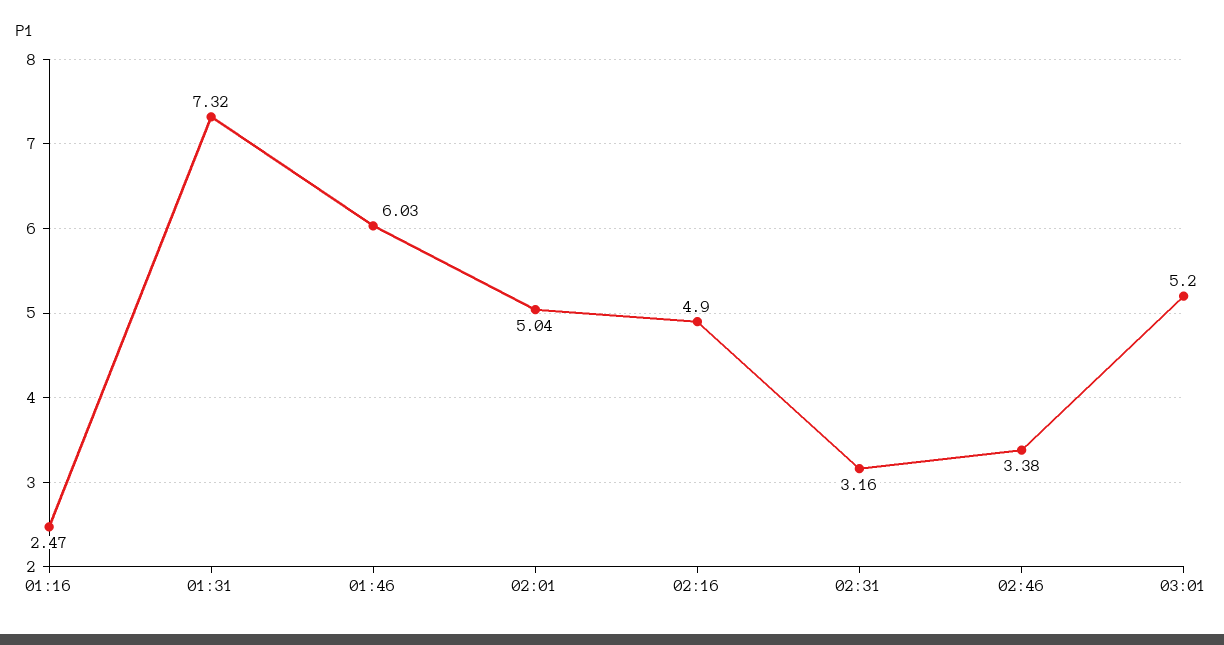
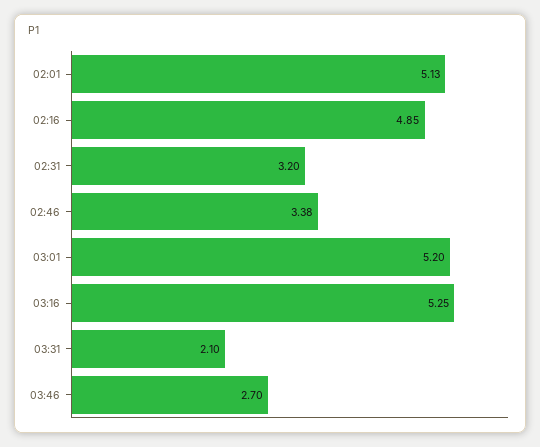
01:16: 2.47 -> none
01:31: 7.32 -> none
01:46: 6.03 -> none
02:01: 5.04 -> 5.13
02:16: 4.9 -> 4.85
02:31: 3.16 -> 3.2
03:16: none -> 5.25
03:31: none -> 2.1
03:46: none -> 2.7

